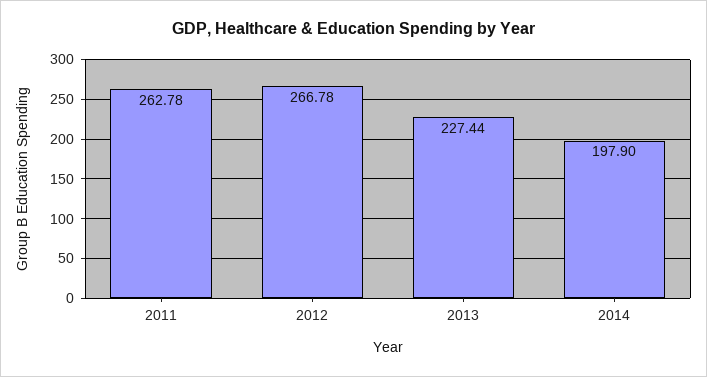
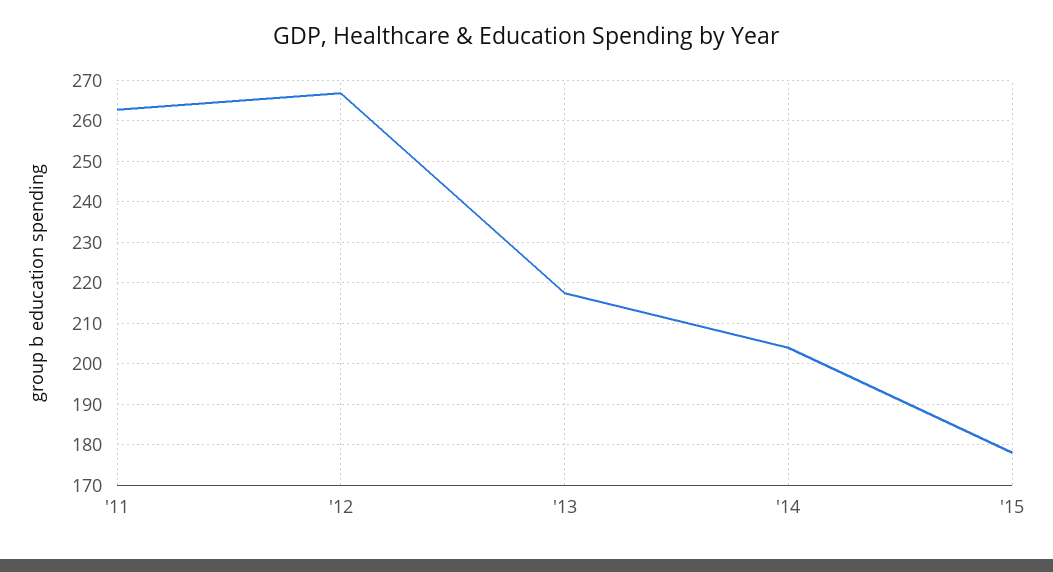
2013: 227.44 -> 218
2014: 197.9 -> 204
'15: none -> 178

